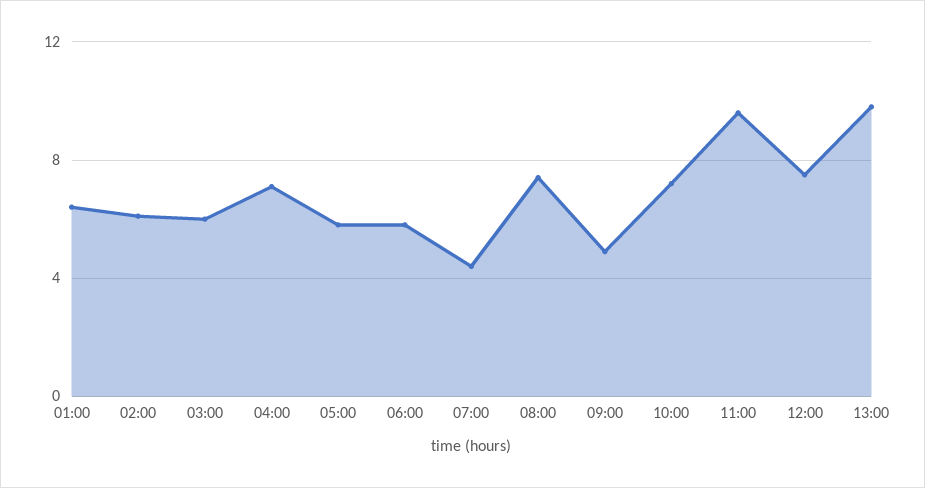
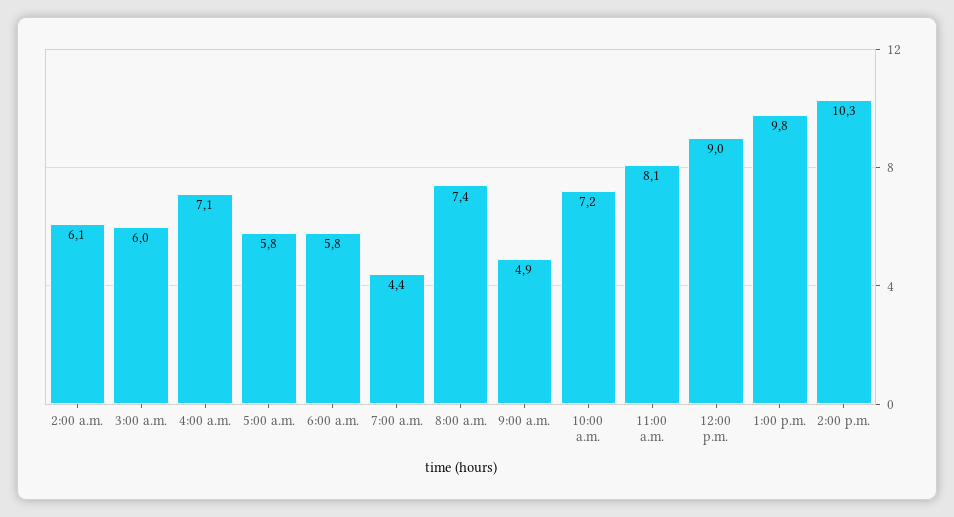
01:00: 6.5 -> none
11:00: 9.5 -> 8.1
12:00: 7.5 -> 9
2:00 p.m.: none -> 10.3

